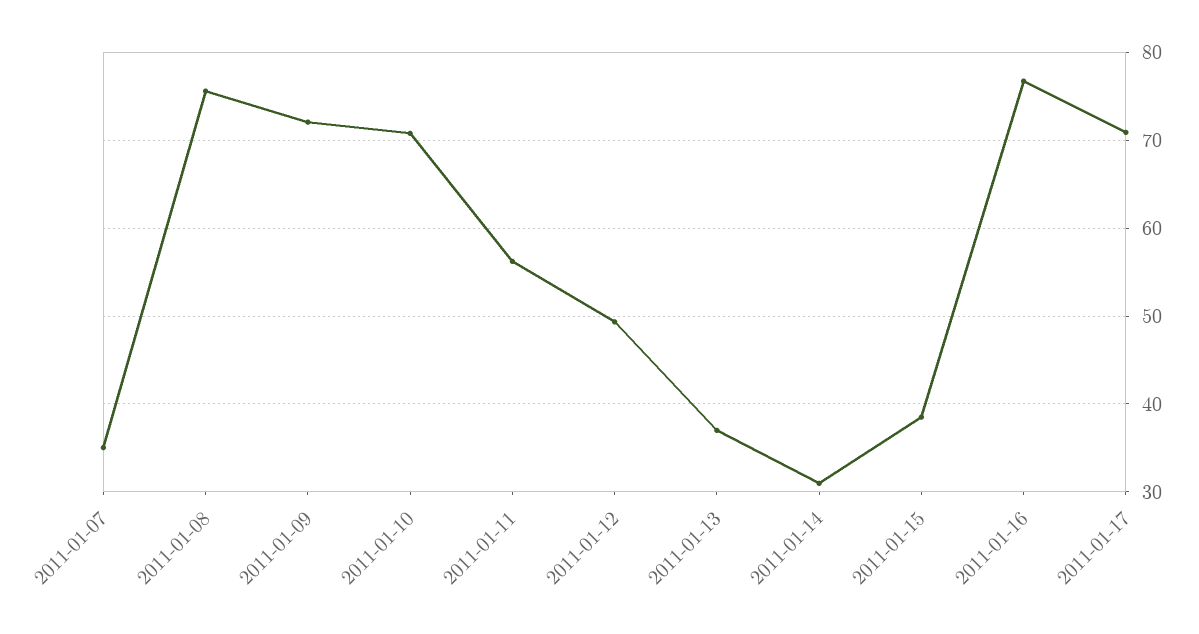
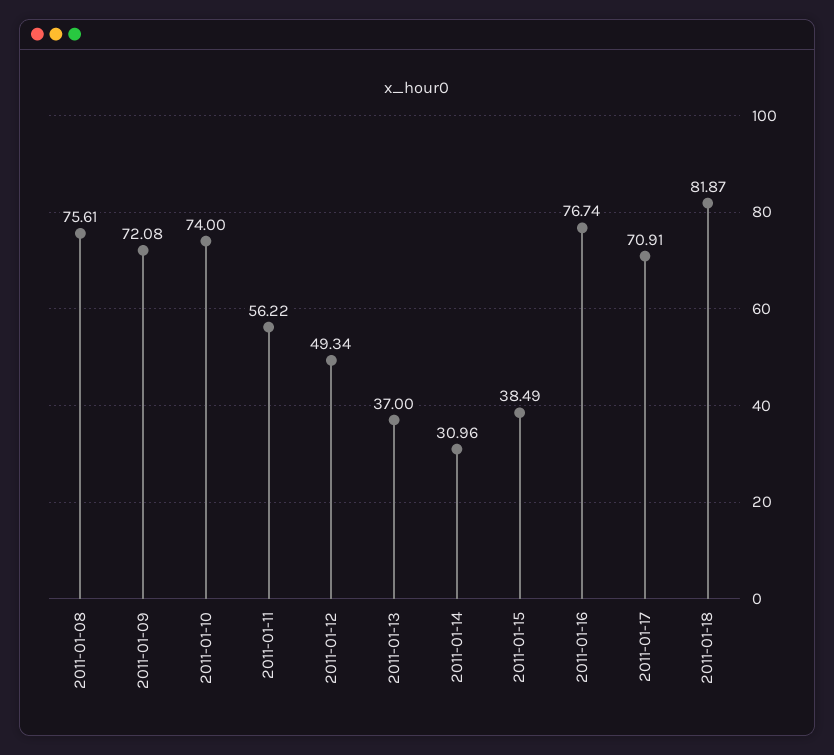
2011-01-07: 35 -> none
2011-01-10: 71 -> 74
2011-01-18: none -> 81.87

